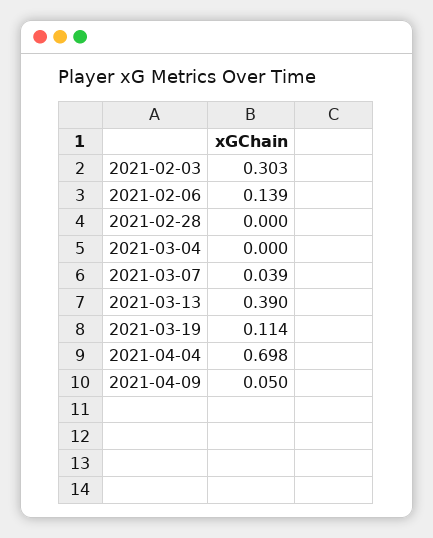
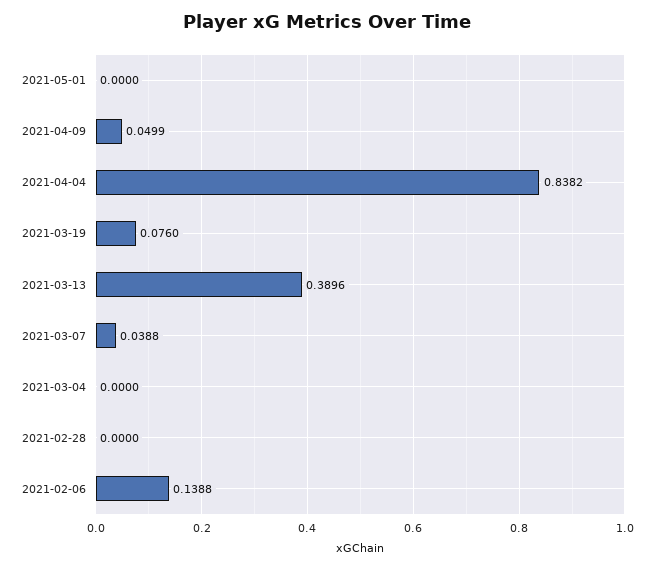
2021-02-03: 0.303 -> none
2021-03-19: 0.114 -> 0.076
2021-04-04: 0.698 -> 0.8382
2021-05-01: none -> 0

